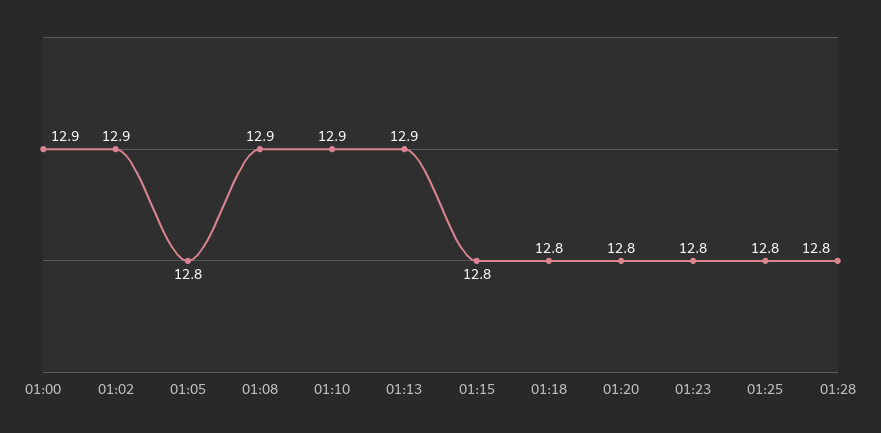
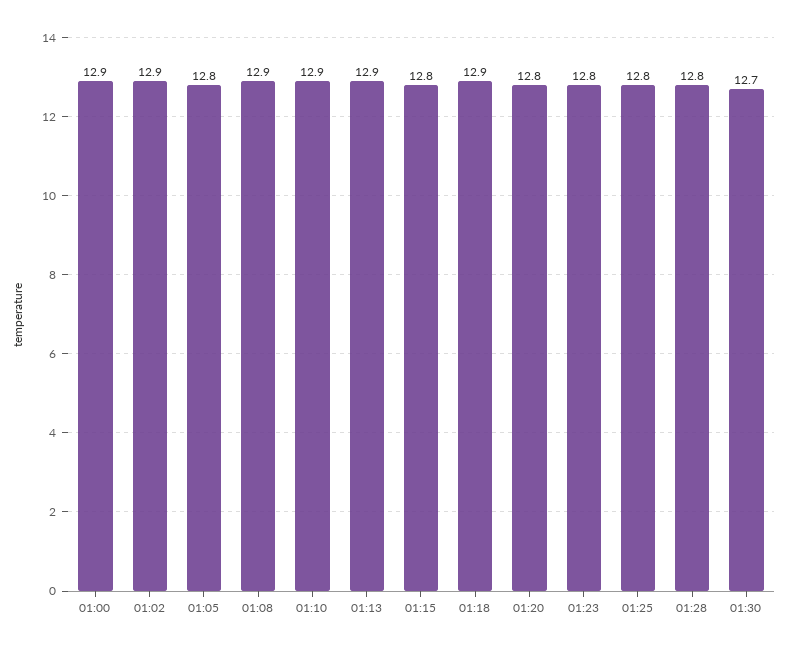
01:18: 12.8 -> 12.9
01:30: none -> 12.7

